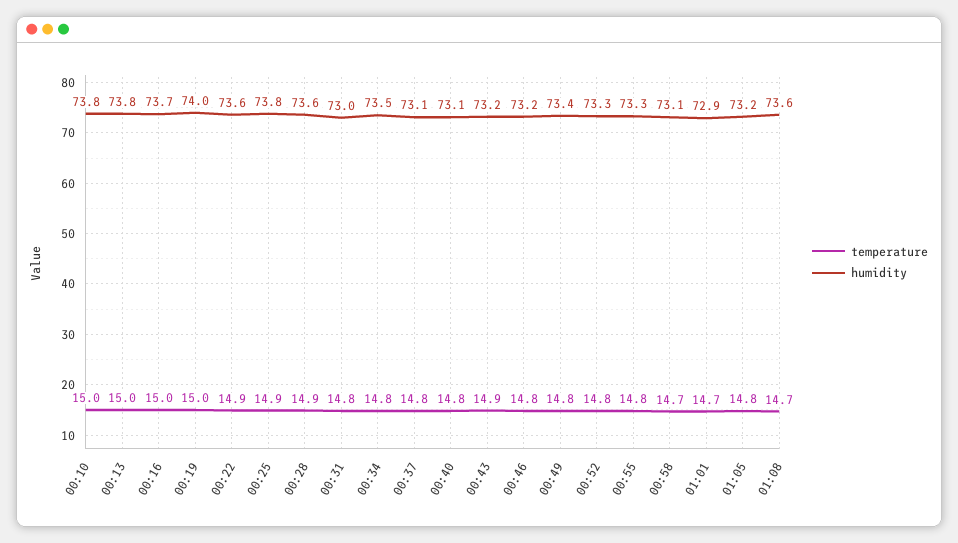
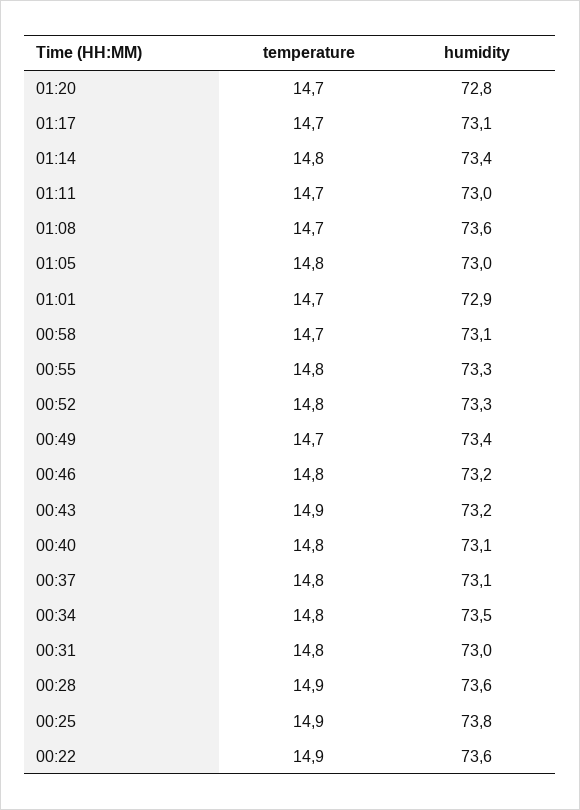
temperature, 00:10: 15 -> none
humidity, 00:10: 73.8 -> none
temperature, 00:13: 15 -> none
humidity, 00:13: 73.8 -> none
temperature, 00:16: 15 -> none
humidity, 00:16: 73.7 -> none
temperature, 00:19: 15 -> none
humidity, 00:19: 74 -> none
temperature, 00:49: 14.8 -> 14.7
humidity, 01:05: 73.2 -> 73
temperature, 01:20: none -> 14.7
humidity, 01:20: none -> 72.8
temperature, 01:17: none -> 14.7
humidity, 01:17: none -> 73.1
temperature, 01:14: none -> 14.8
humidity, 01:14: none -> 73.4
temperature, 01:11: none -> 14.7
humidity, 01:11: none -> 73

